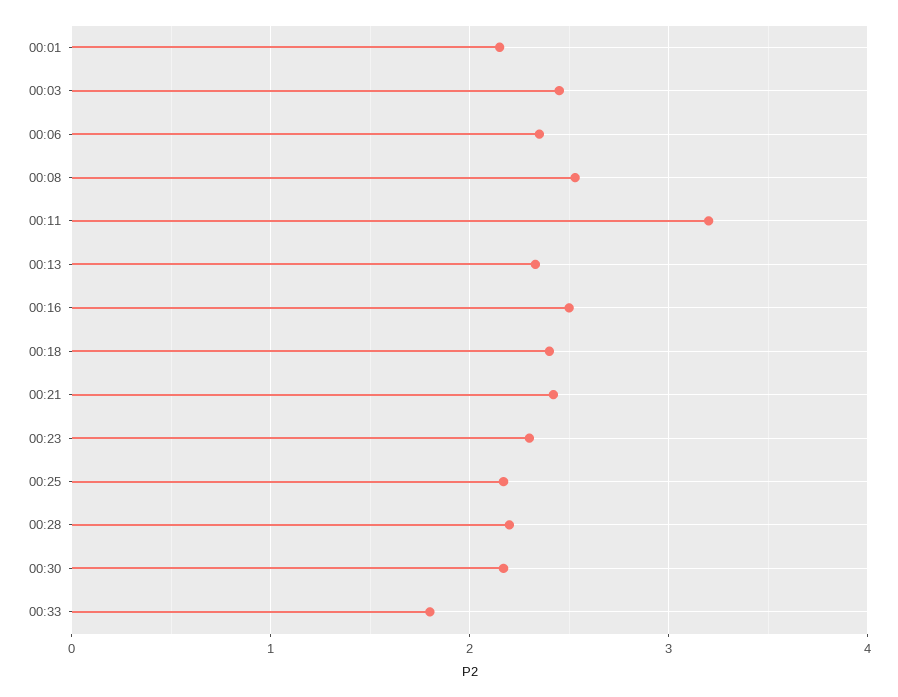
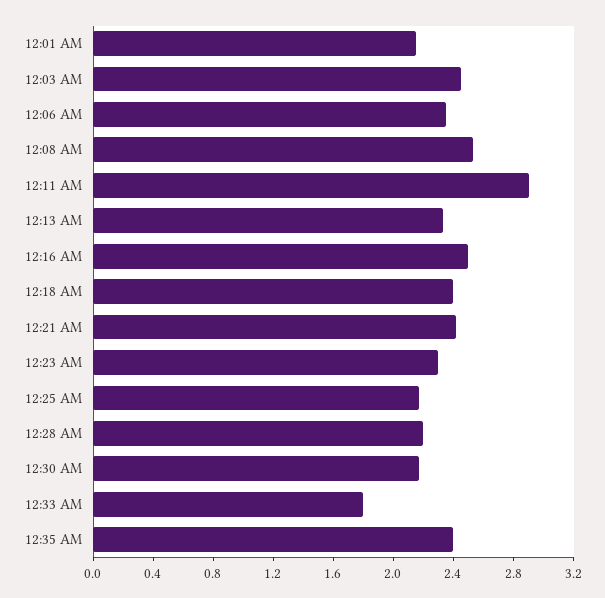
00:11: 3.2 -> 2.9
12:35 AM: none -> 2.4

